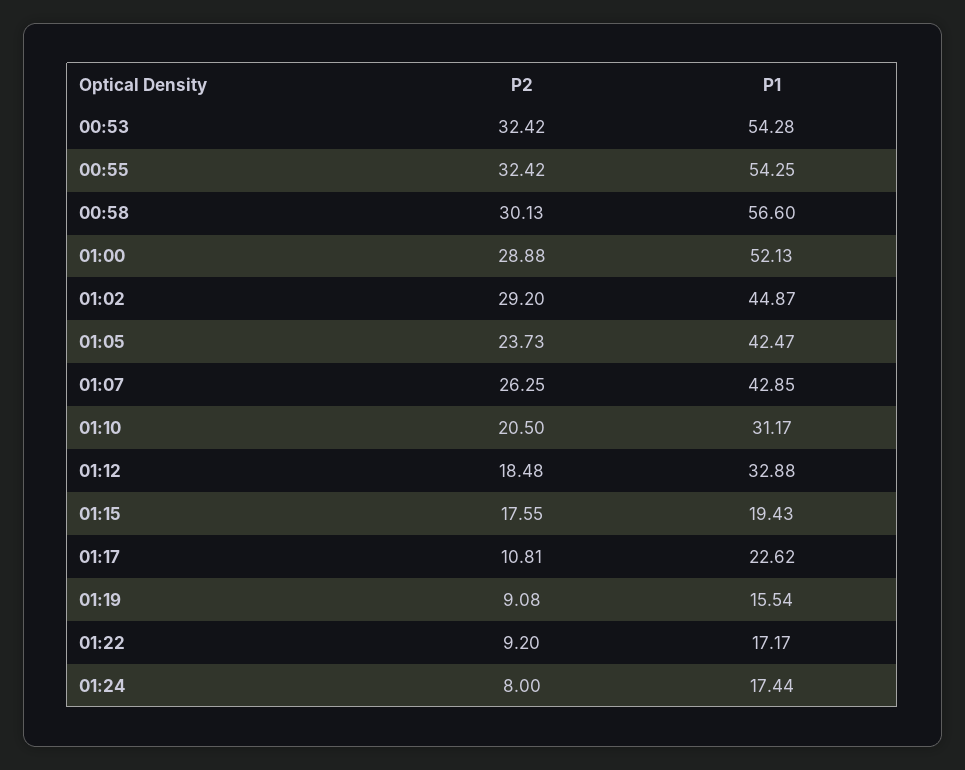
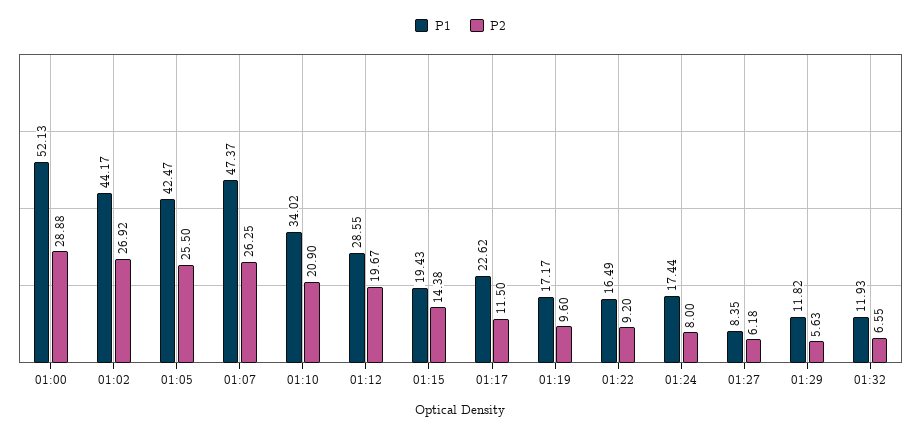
P2, 00:53: 32.42 -> none
P1, 00:53: 54.28 -> none
P2, 00:55: 32.42 -> none
P1, 00:55: 54.25 -> none
P2, 00:58: 30.13 -> none
P1, 00:58: 56.6 -> none
P2, 01:02: 29.2 -> 26.92
P1, 01:02: 44.87 -> 44.17
P2, 01:05: 23.73 -> 25.5
P1, 01:07: 42.85 -> 47.37
P2, 01:10: 20.5 -> 20.9
P1, 01:10: 31.17 -> 34.02
P2, 01:12: 18.48 -> 19.67
P1, 01:12: 32.88 -> 28.55
P2, 01:15: 17.55 -> 14.38
P2, 01:17: 10.81 -> 11.5
P2, 01:19: 9.08 -> 9.6
P1, 01:19: 15.54 -> 17.17
P1, 01:22: 17.17 -> 16.49
P1, 01:27: none -> 8.35
P2, 01:27: none -> 6.18
P1, 01:29: none -> 11.82
P2, 01:29: none -> 5.63
P1, 01:32: none -> 11.93
P2, 01:32: none -> 6.55

